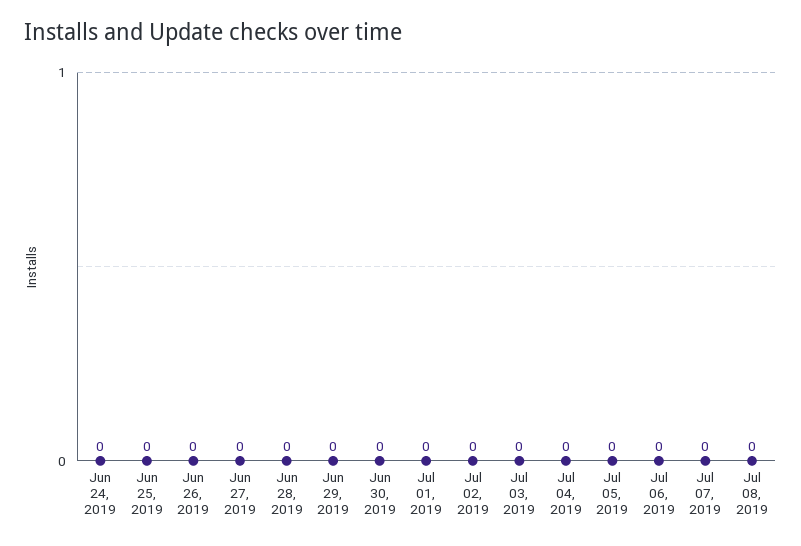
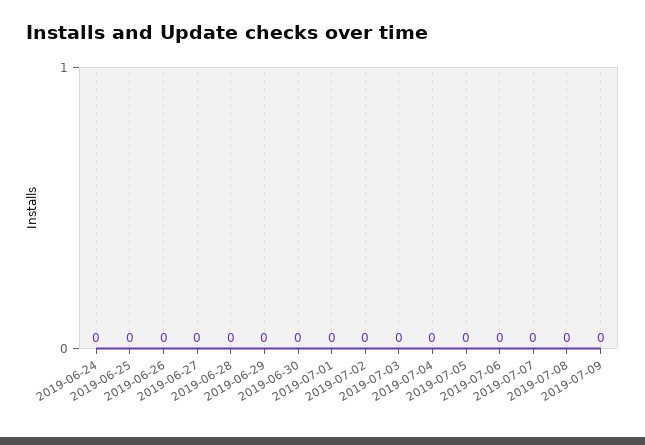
2019-07-09: none -> 0

